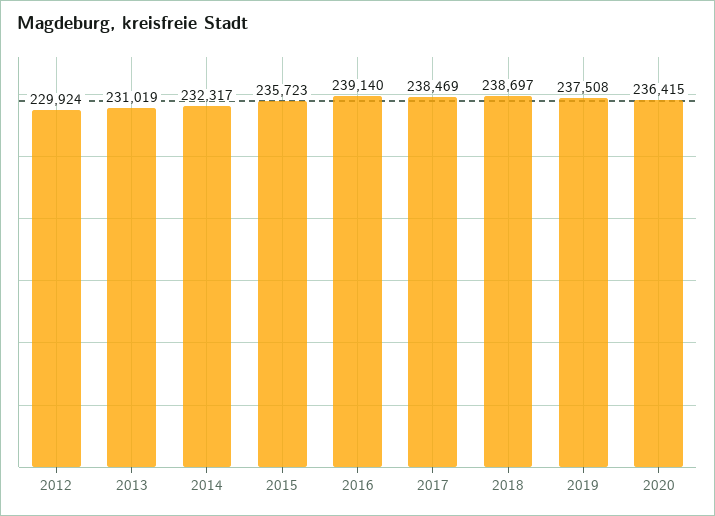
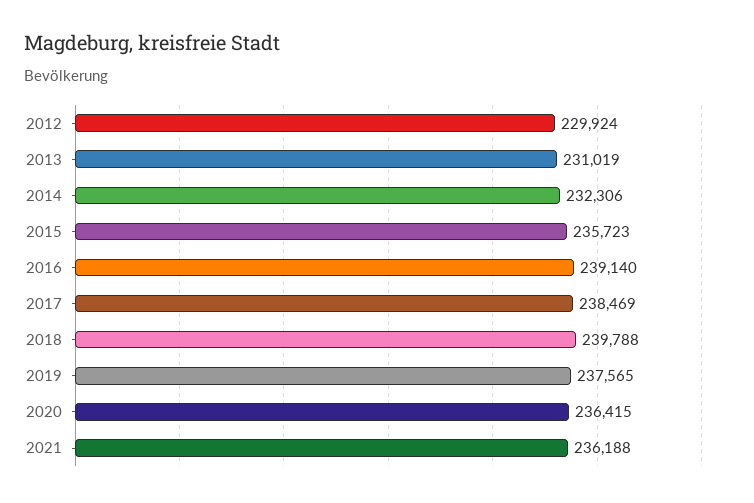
2014: 232317 -> 232306
2018: 238697 -> 239788
2019: 237508 -> 237565
2021: none -> 236188

